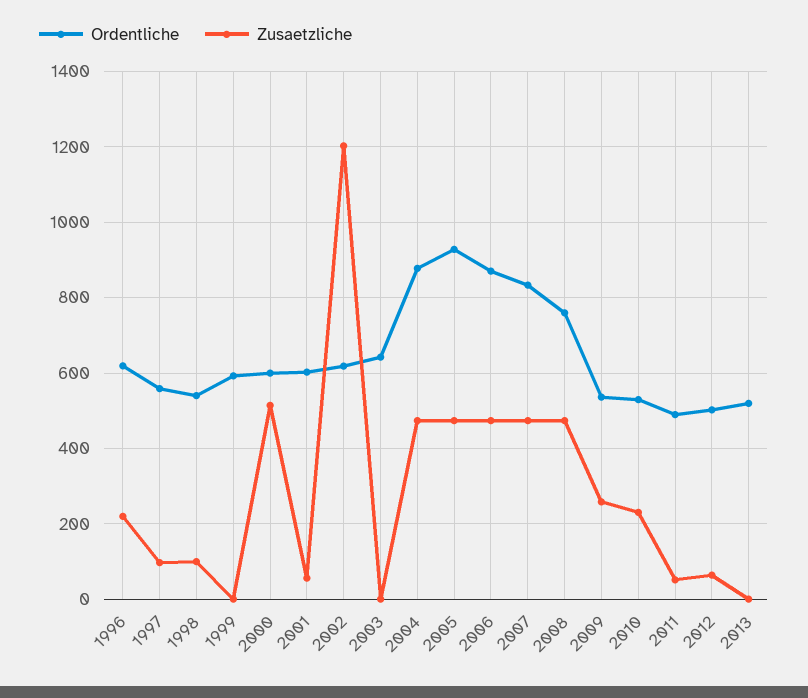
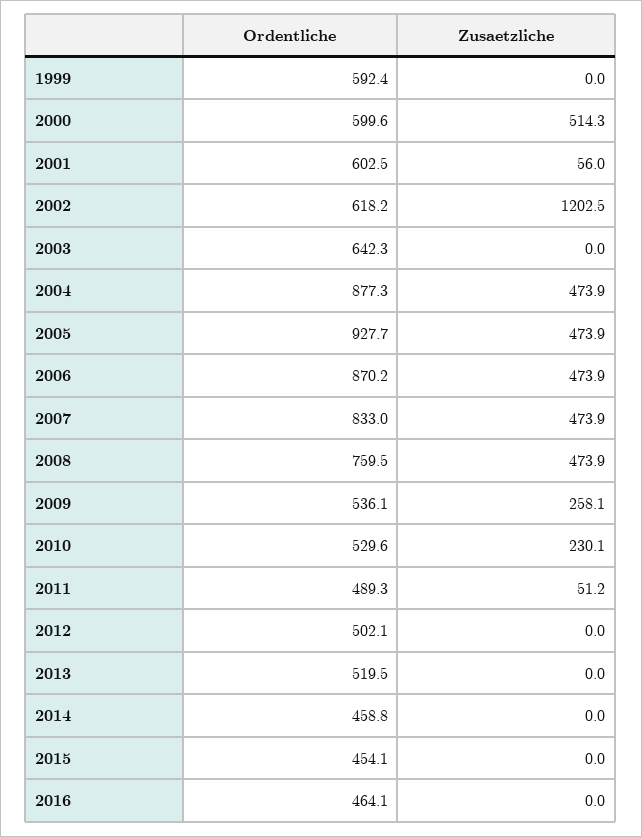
Ordentliche, 1996: 620 -> none
Zusaetzliche, 1996: 220 -> none
Ordentliche, 1997: 560 -> none
Zusaetzliche, 1997: 100 -> none
Ordentliche, 1998: 540 -> none
Zusaetzliche, 1998: 100 -> none
Zusaetzliche, 2012: 60 -> 0
Ordentliche, 2014: none -> 458.8
Zusaetzliche, 2014: none -> 0
Ordentliche, 2015: none -> 454.1
Zusaetzliche, 2015: none -> 0
Ordentliche, 2016: none -> 464.1
Zusaetzliche, 2016: none -> 0

